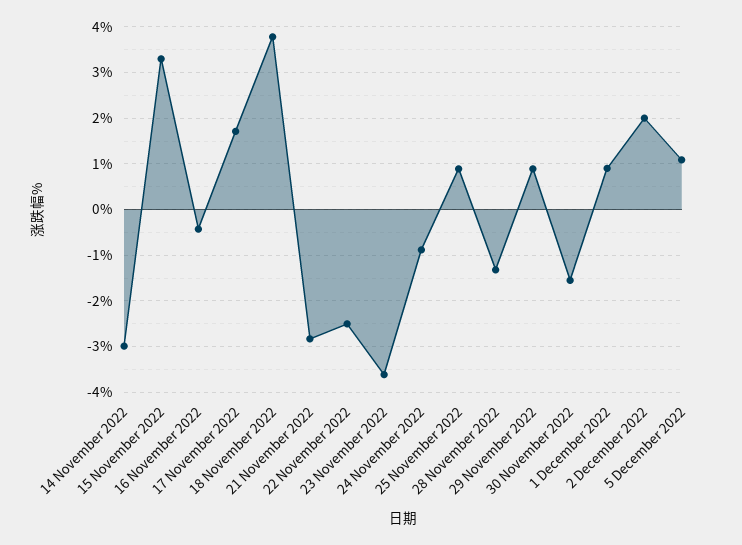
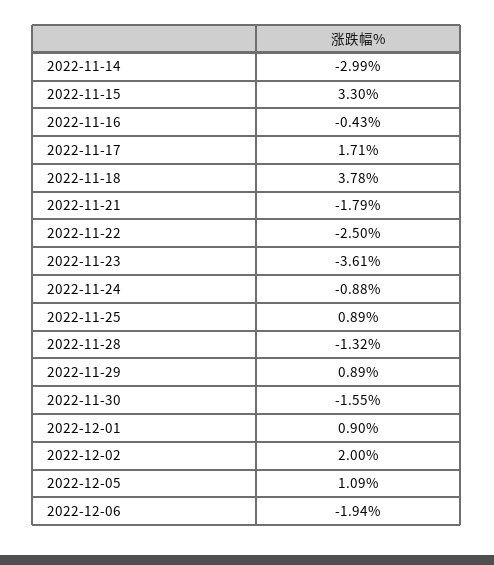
21 November 2022: -2.8 -> -1.79
2022-12-06: none -> -1.94

